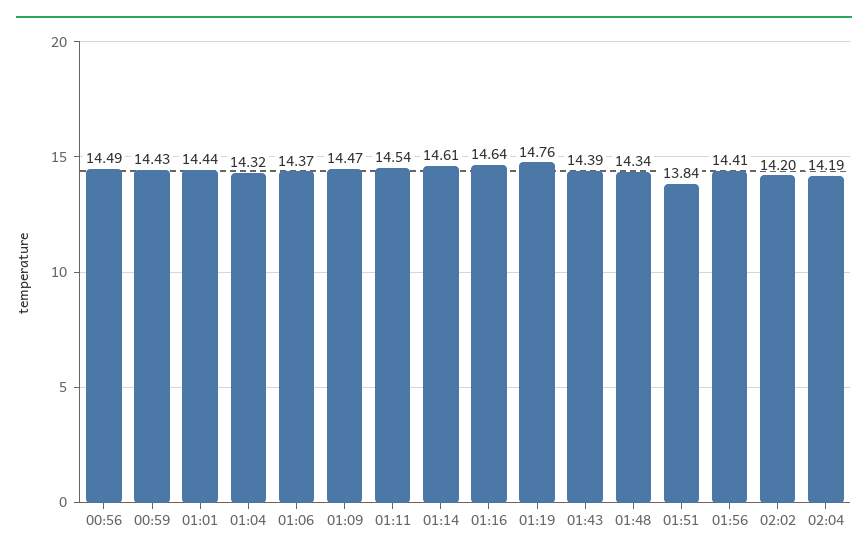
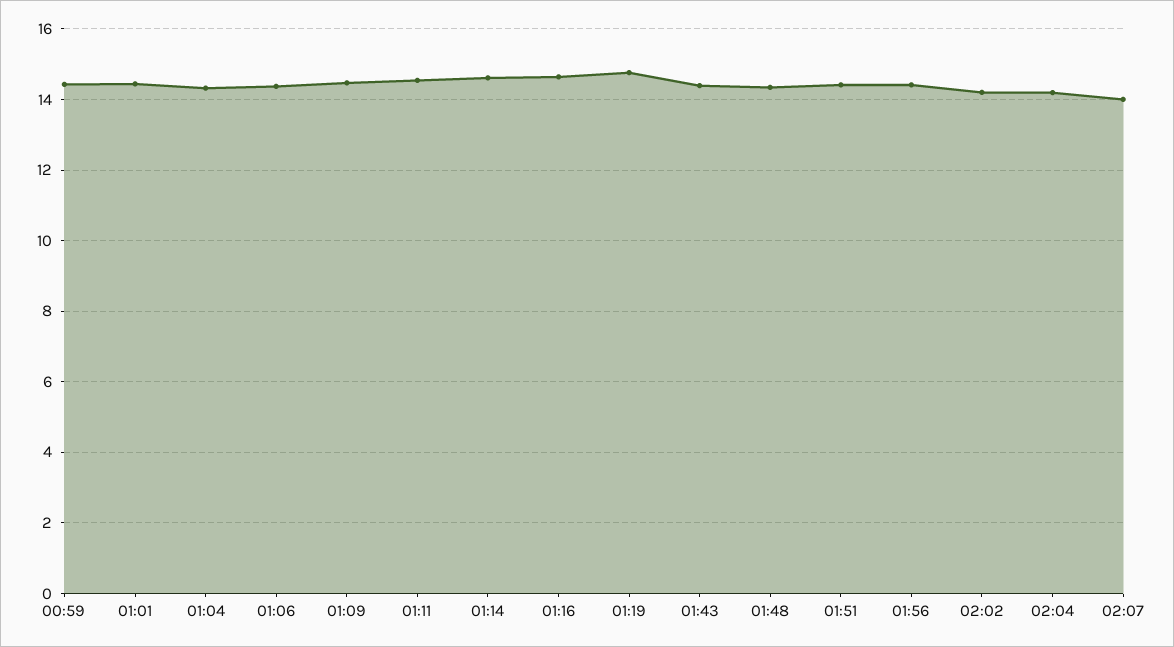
00:56: 14.49 -> none
01:51: 13.84 -> 14.4
02:07: none -> 14

